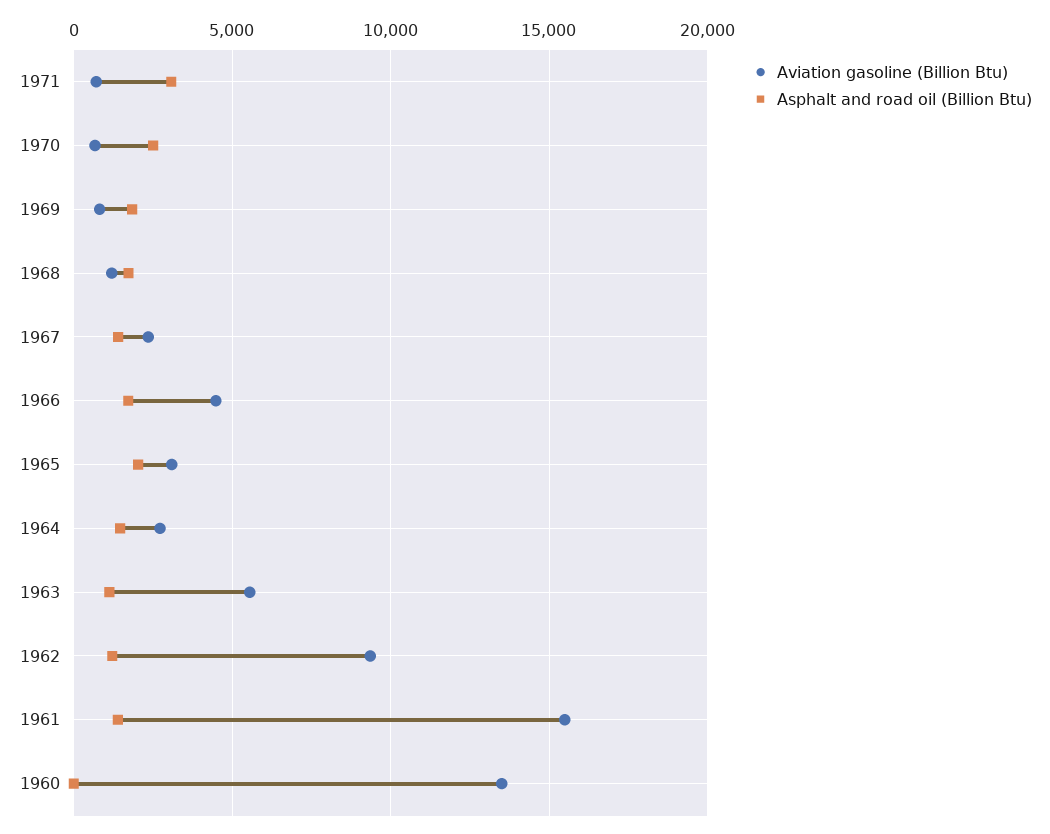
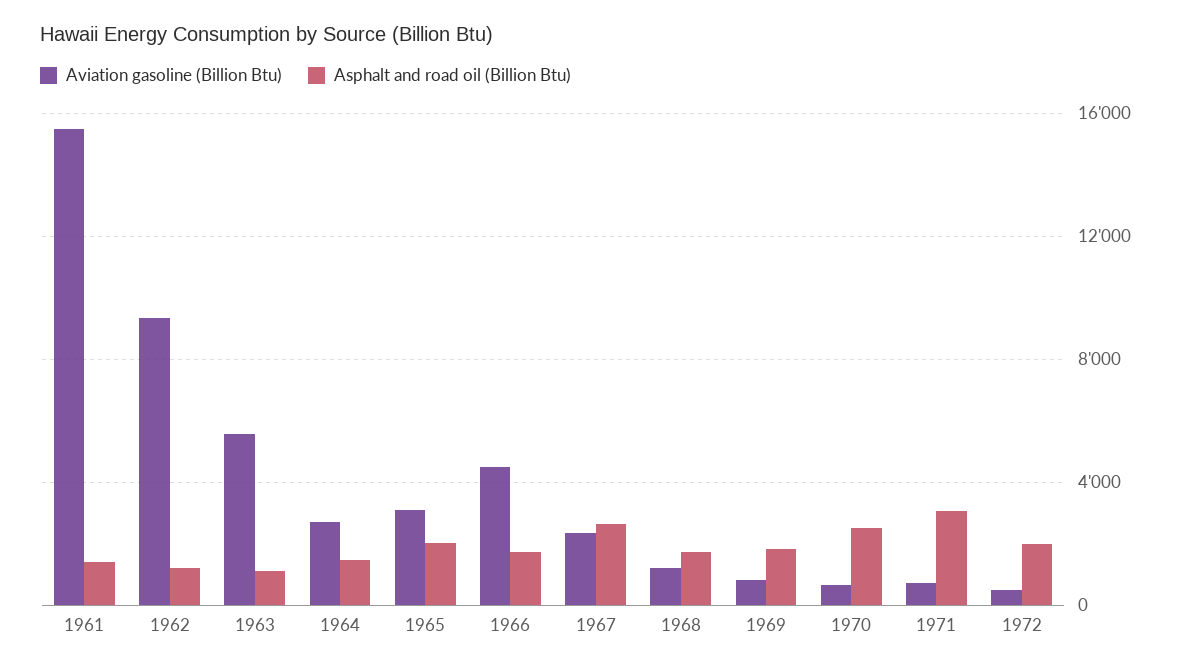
Asphalt and road oil (Billion Btu), 1967: 1500 -> 2500
Aviation gasoline (Billion Btu), 1960: 13500 -> none
Asphalt and road oil (Billion Btu), 1960: 0 -> none
Aviation gasoline (Billion Btu), 1972: none -> 500
Asphalt and road oil (Billion Btu), 1972: none -> 2000

